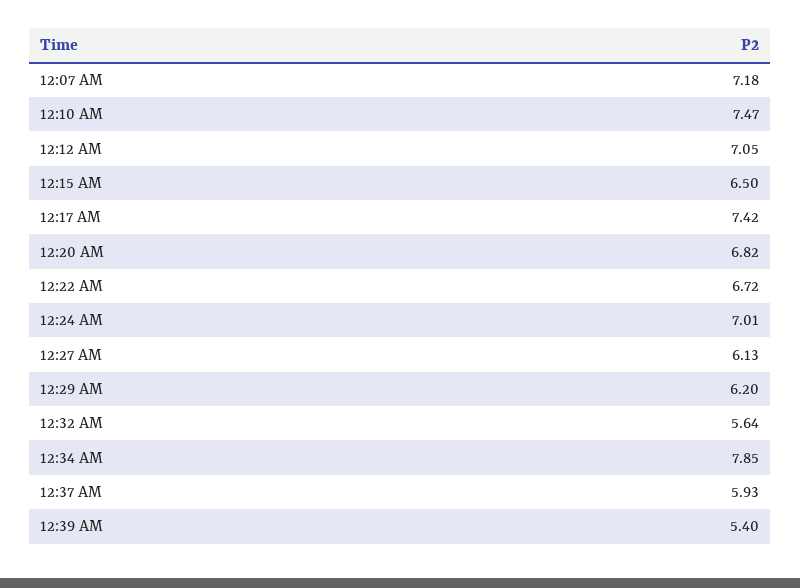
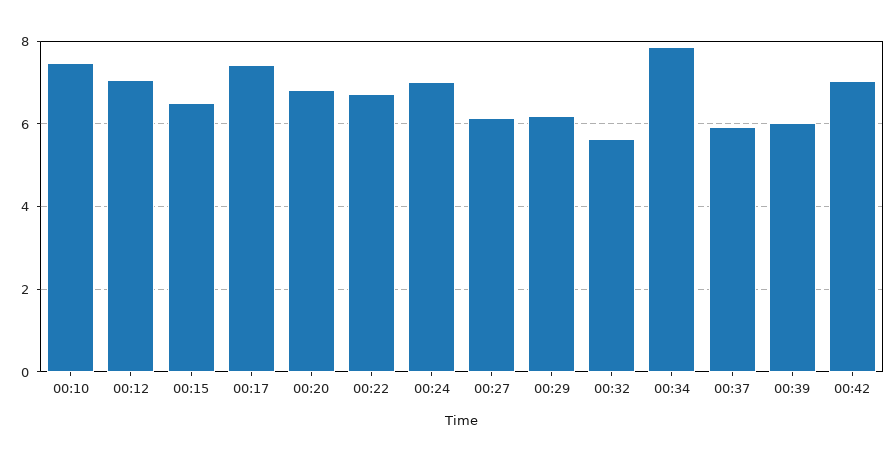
12:07 AM: 7.18 -> none
12:39 AM: 5.4 -> 6
00:42: none -> 7

